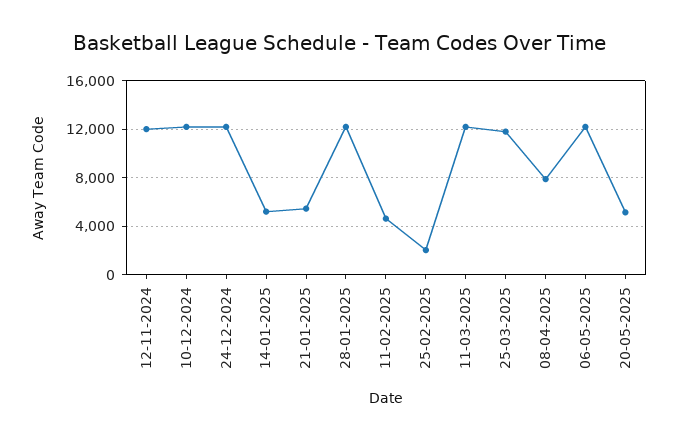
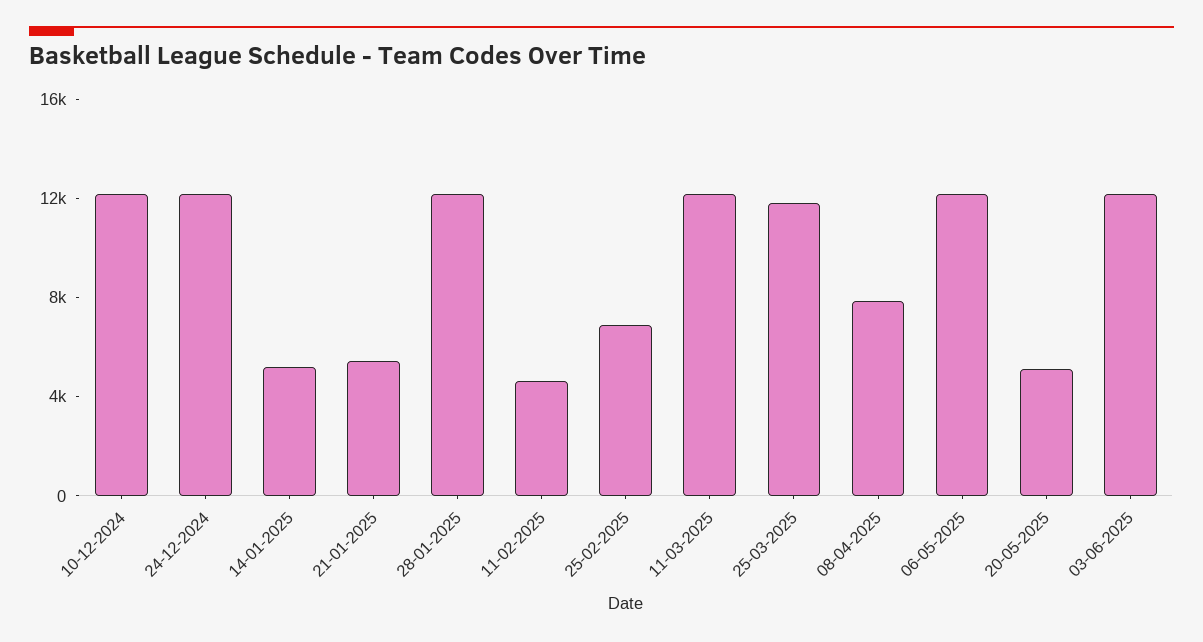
12-11-2024: 12000 -> none
25-02-2025: 2000 -> 7000
03-06-2025: none -> 12000

